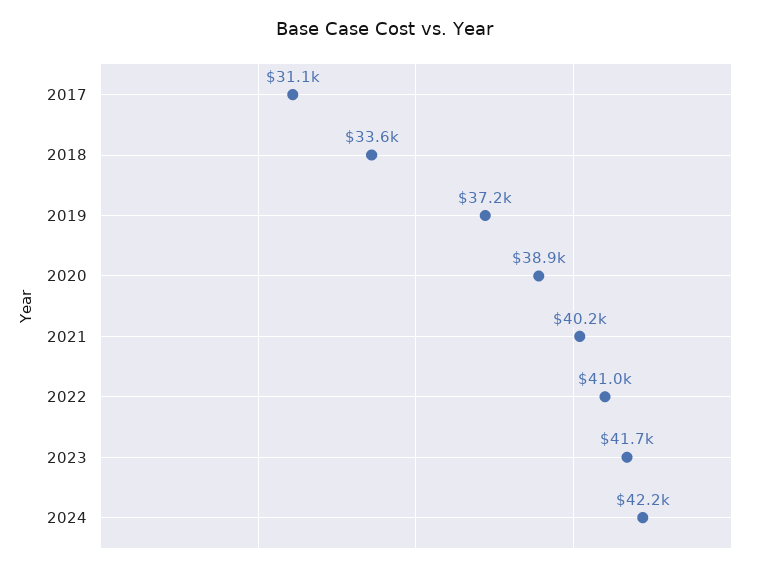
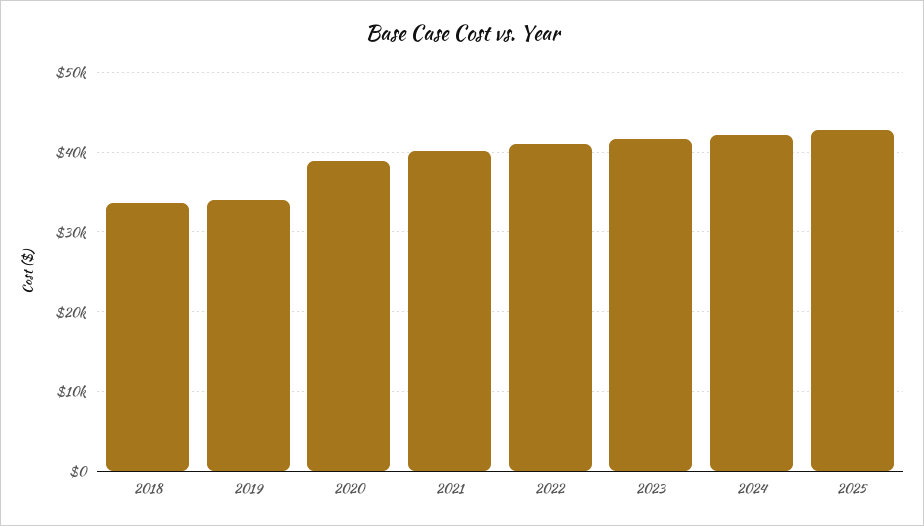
2017: 31100 -> none
2019: 37200 -> 34000
2025: none -> 43000

